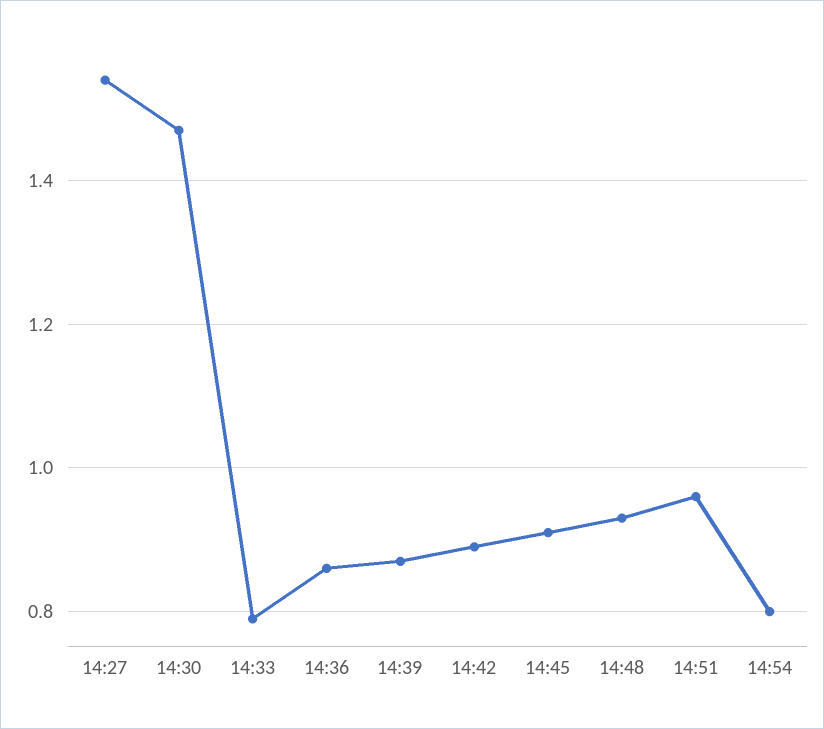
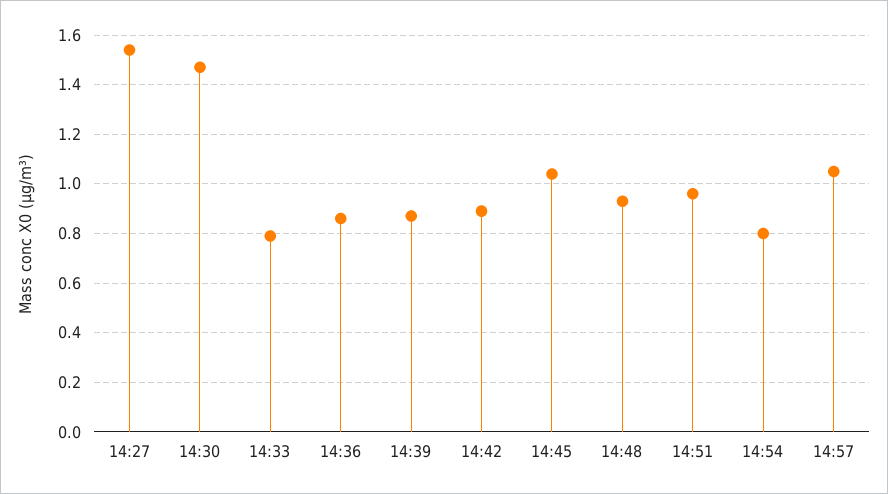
14:45: 0.9 -> 1.05
14:57: none -> 1.05

